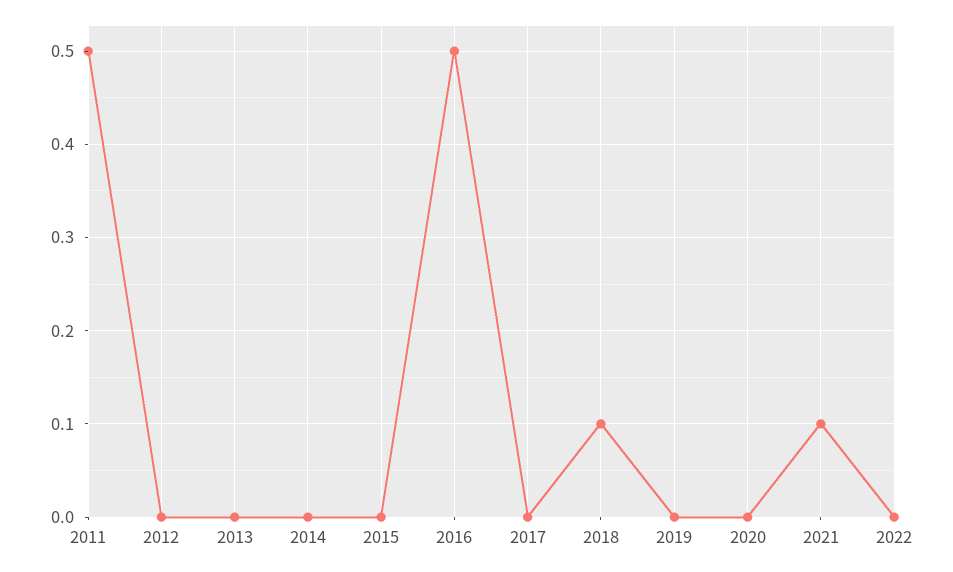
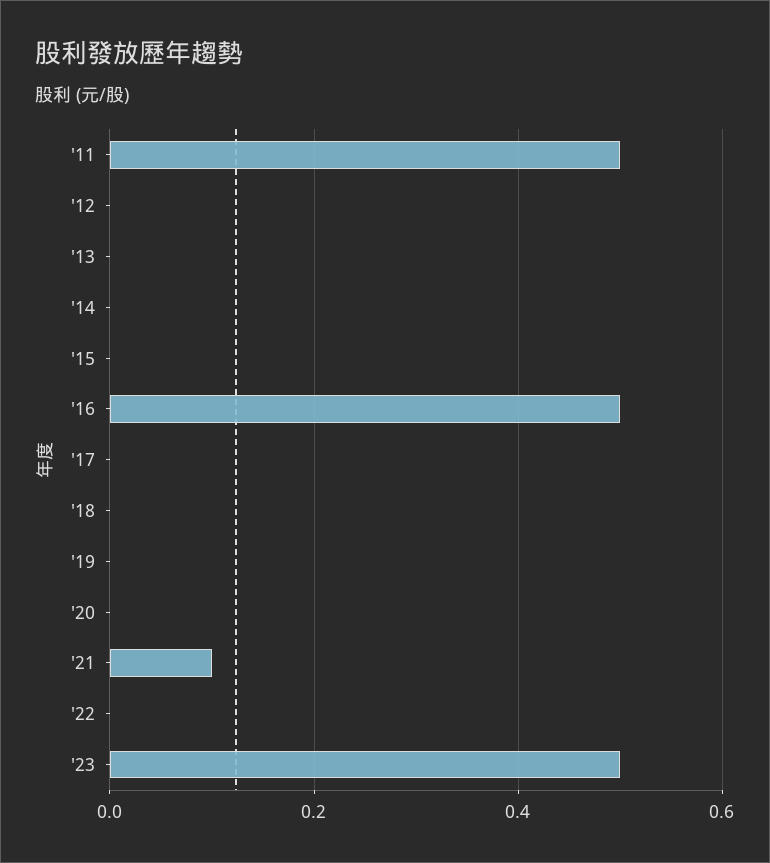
2018: 0.1 -> 0
'23: none -> 0.5

